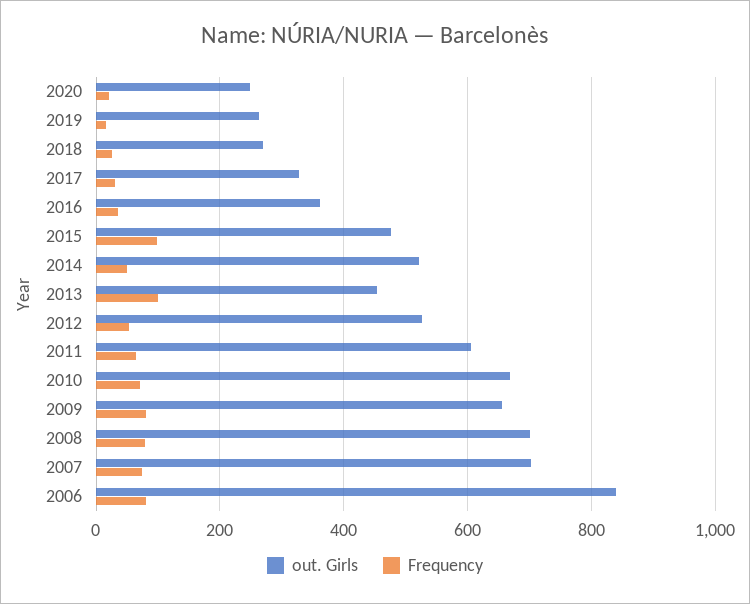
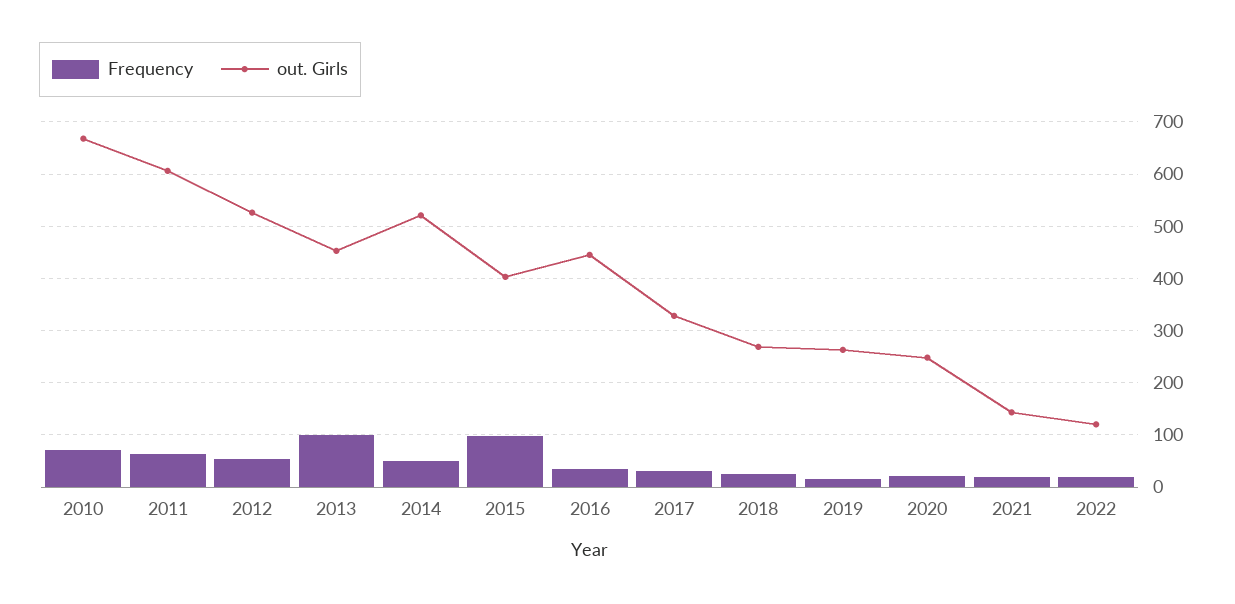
out. Girls, 2016: 360 -> 440
out. Girls, 2015: 480 -> 400
out. Girls, 2009: 660 -> none
Frequency, 2009: 80 -> none
out. Girls, 2008: 700 -> none
Frequency, 2008: 80 -> none
out. Girls, 2007: 700 -> none
Frequency, 2007: 80 -> none
out. Girls, 2006: 840 -> none
Frequency, 2006: 80 -> none
Frequency, 2021: none -> 20
out. Girls, 2021: none -> 140
Frequency, 2022: none -> 20
out. Girls, 2022: none -> 120

